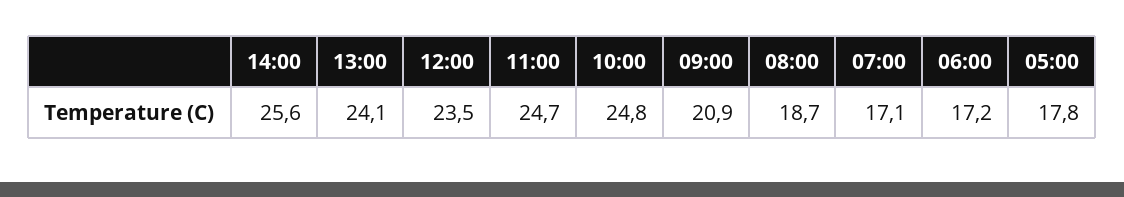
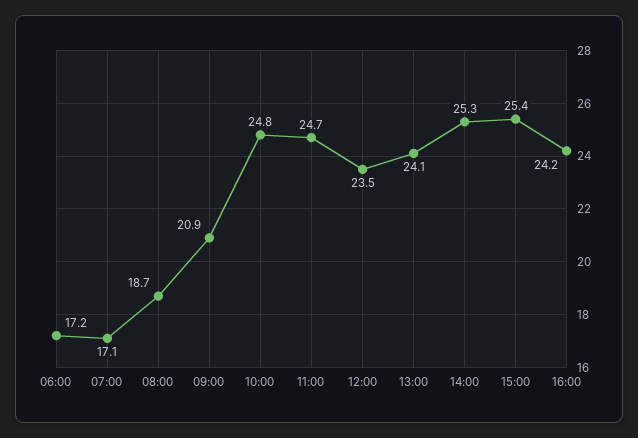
14:00: 25.6 -> 25.3
05:00: 17.8 -> none
15:00: none -> 25.4
16:00: none -> 24.2

